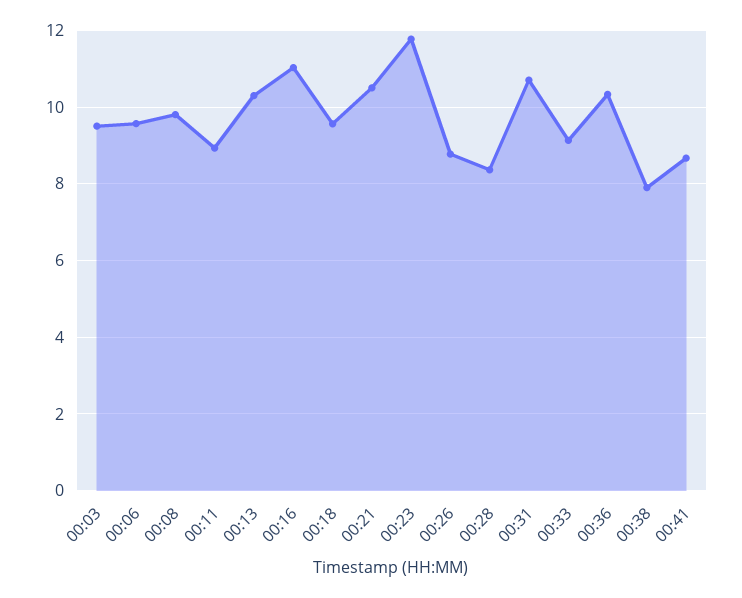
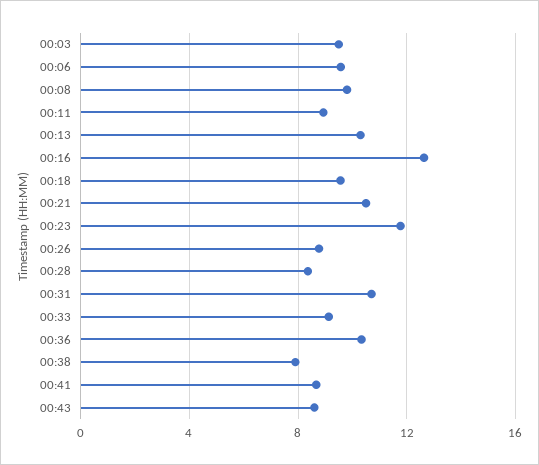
00:16: 11 -> 12.5
00:43: none -> 8.5

